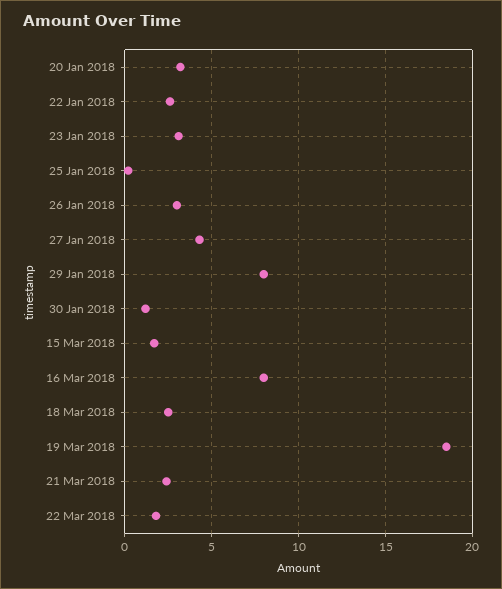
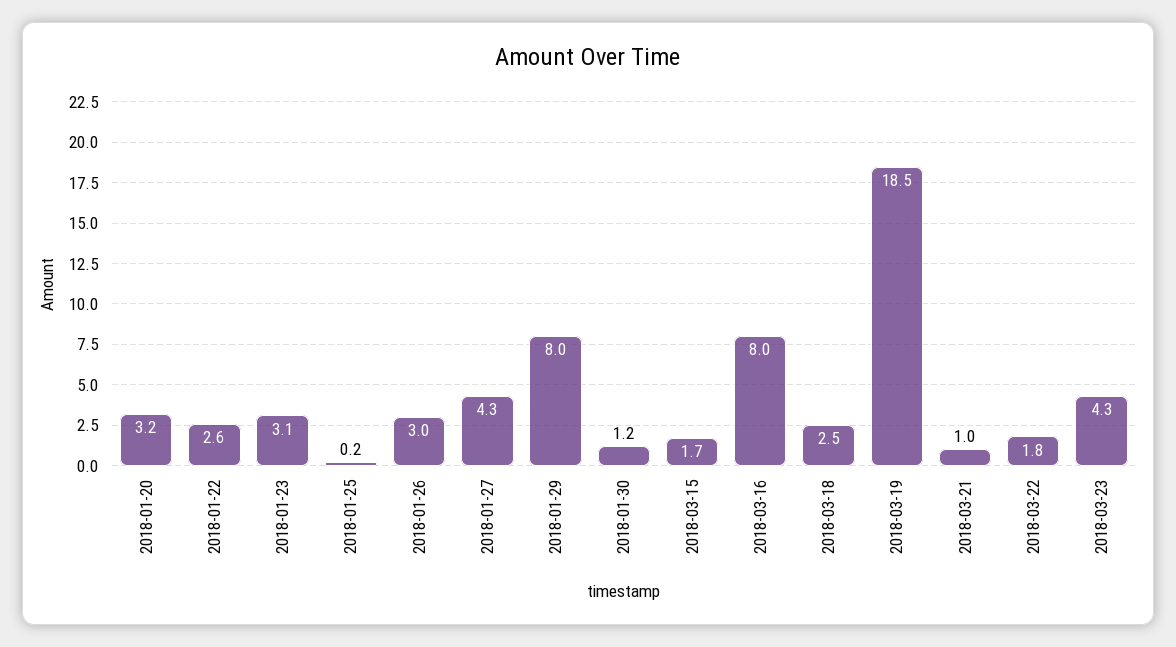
21 Mar 2018: 2.5 -> 1
2018-03-23: none -> 4.3

